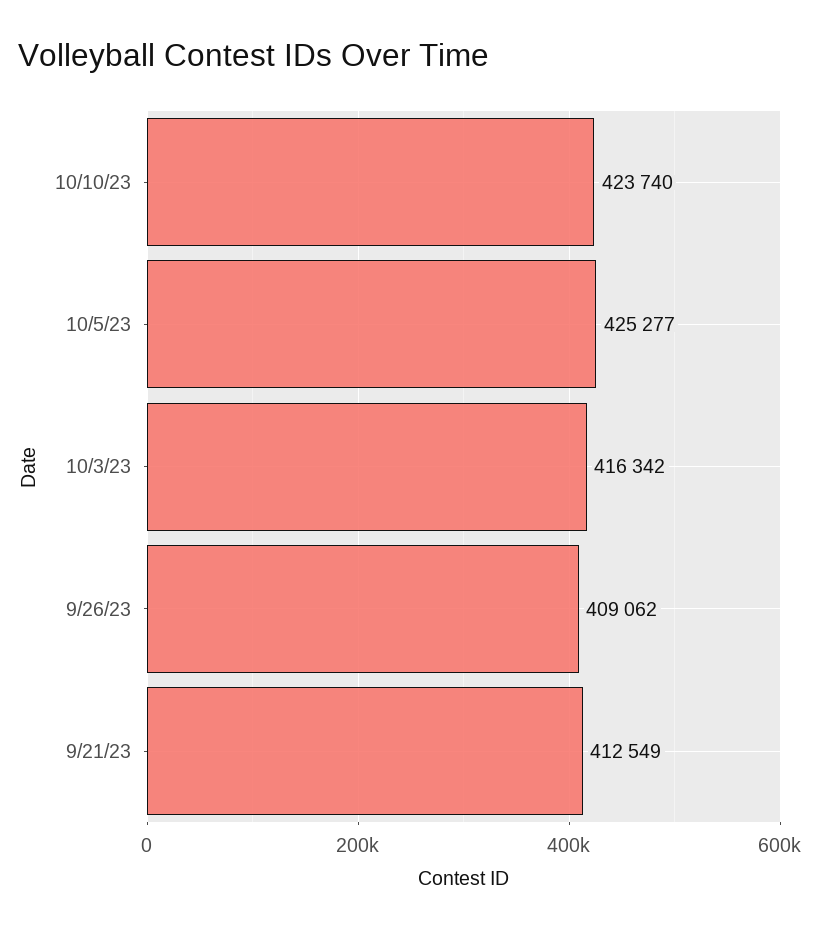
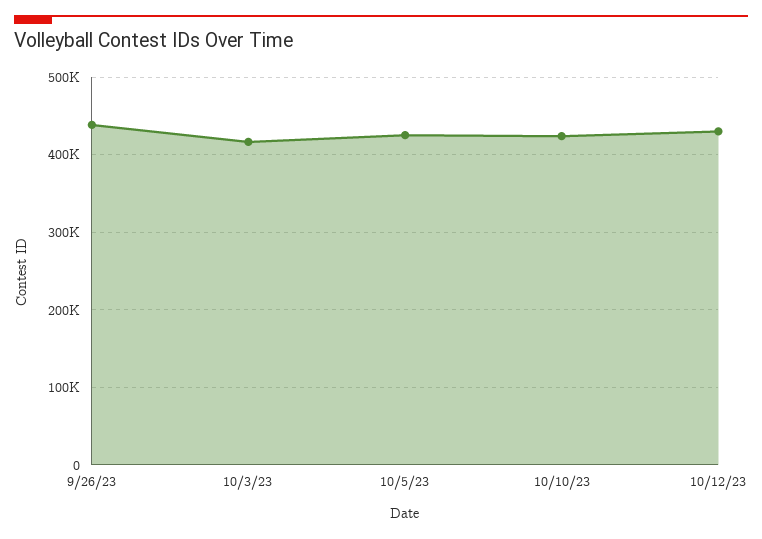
9/26/23: 409062 -> 440000
9/21/23: 412549 -> none
10/12/23: none -> 430000

